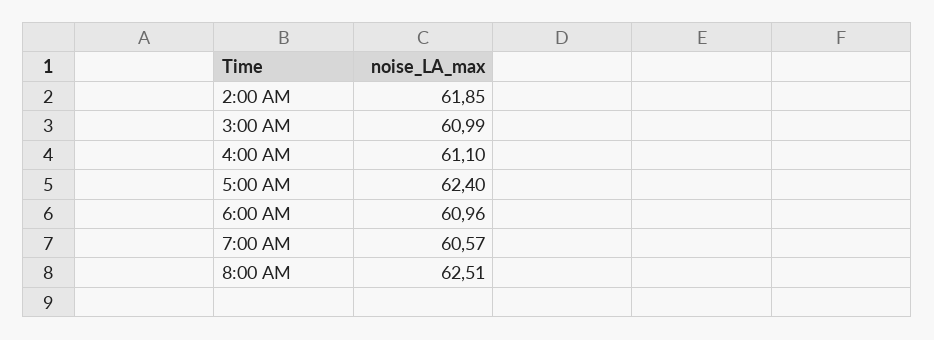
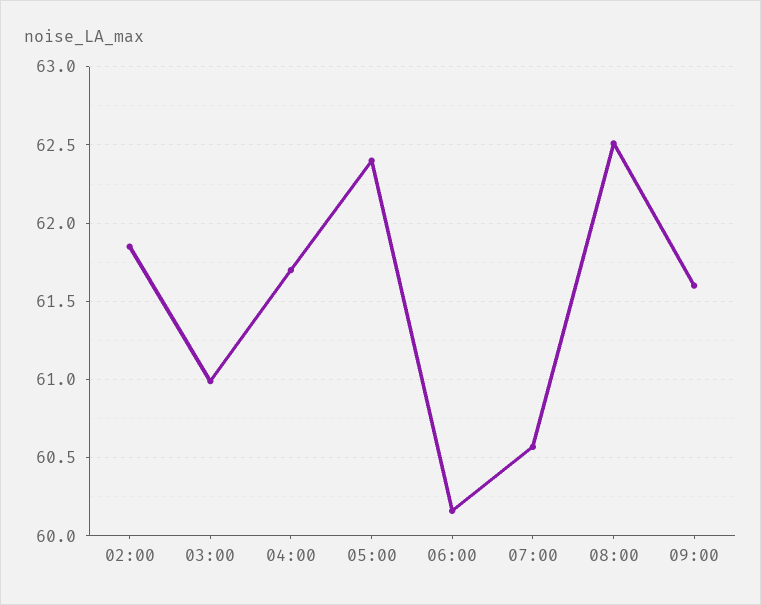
4:00 AM: 61.1 -> 61.7
6:00 AM: 60.96 -> 60.15
09:00: none -> 61.6

